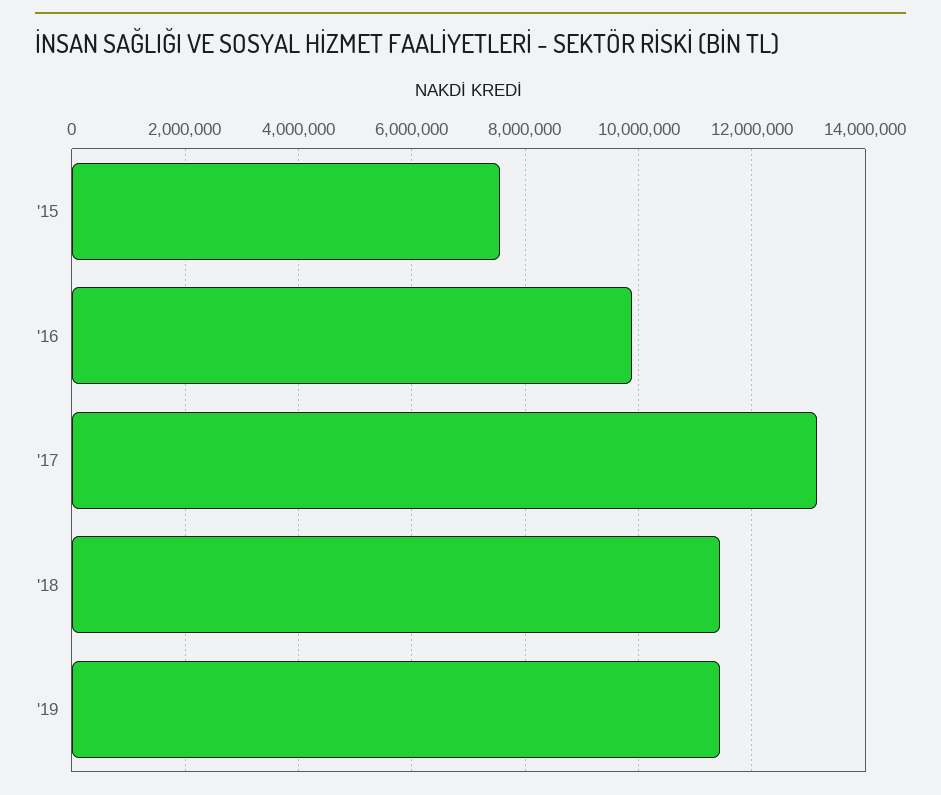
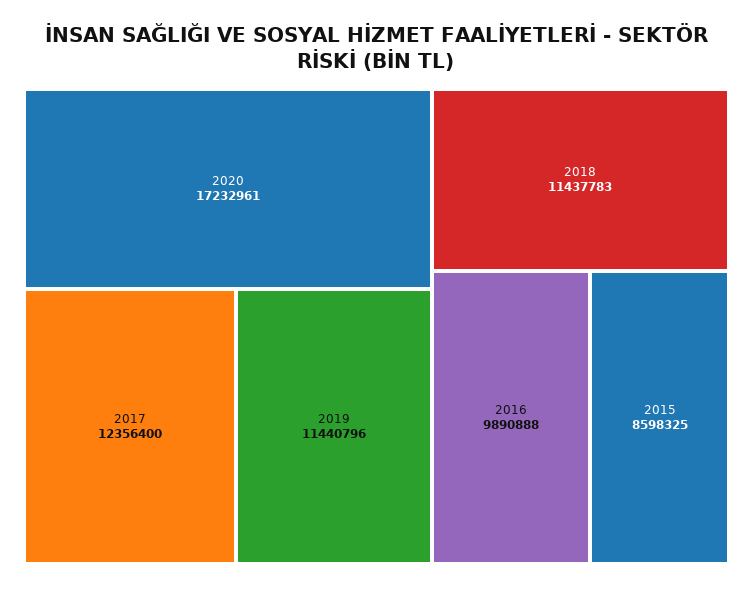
'15: 7600000 -> 8598325
'17: 13200000 -> 12356400
2020: none -> 17232961

